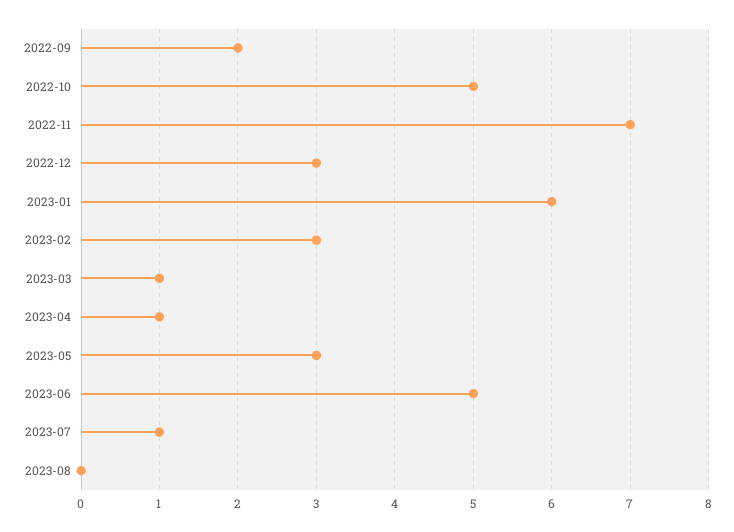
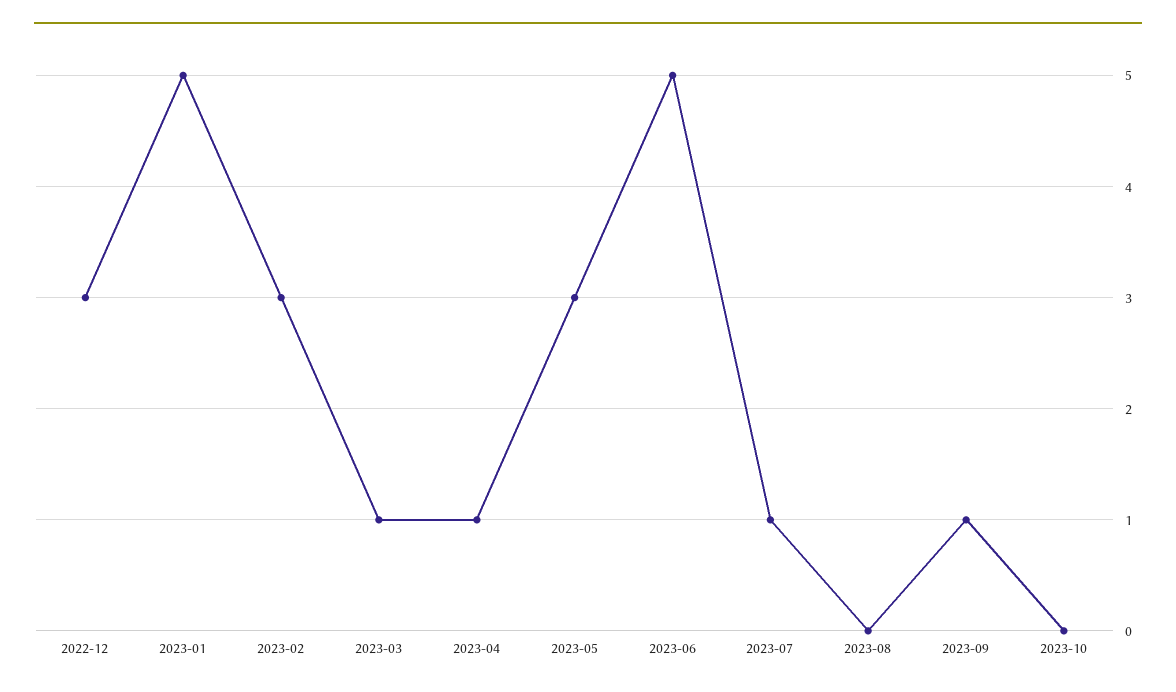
2022-09: 2 -> none
2022-10: 5 -> none
2022-11: 7 -> none
2023-01: 6 -> 5
2023-09: none -> 1
2023-10: none -> 0

